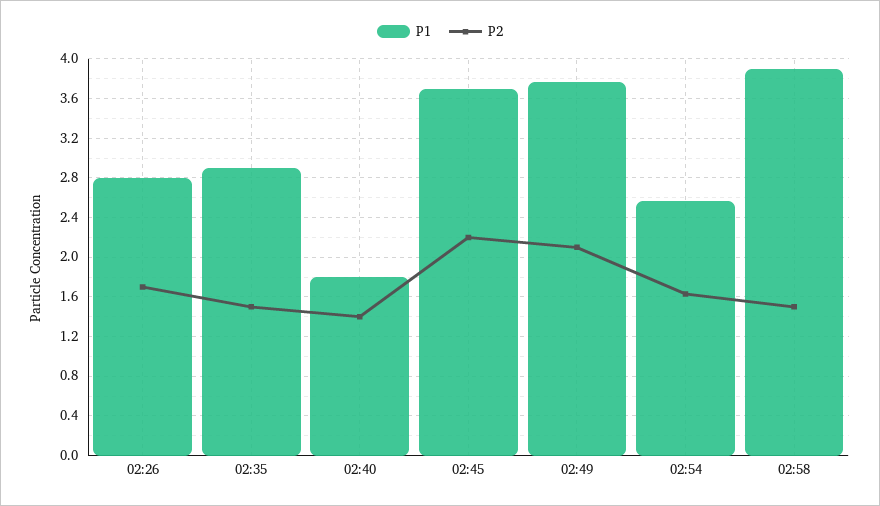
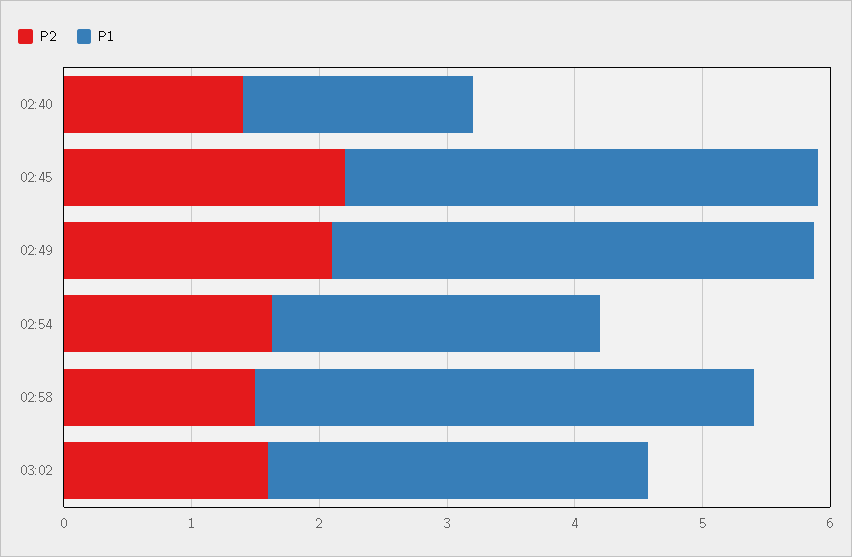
P1, 02:26: 2.8 -> none
P2, 02:26: 1.7 -> none
P1, 02:35: 2.9 -> none
P2, 02:35: 1.5 -> none
P2, 03:02: none -> 1.6
P1, 03:02: none -> 3

